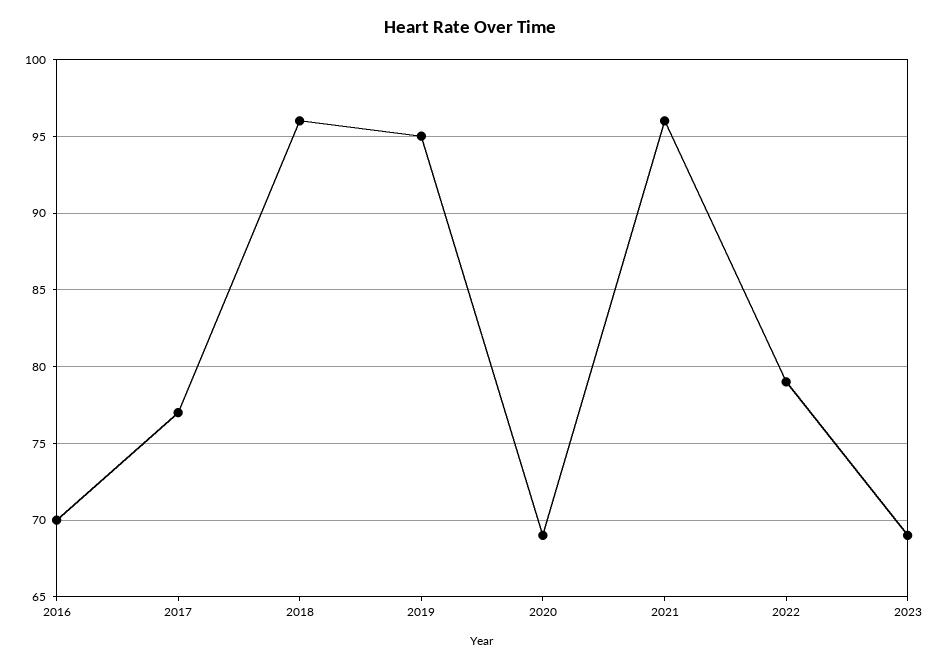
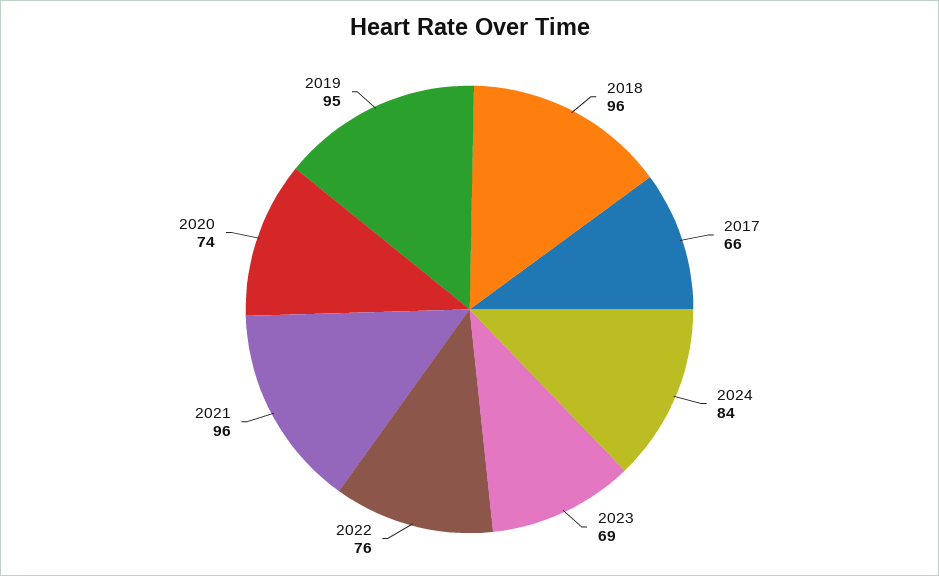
2016: 70 -> none
2017: 77 -> 66
2020: 69 -> 74
2022: 79 -> 76
2024: none -> 84

